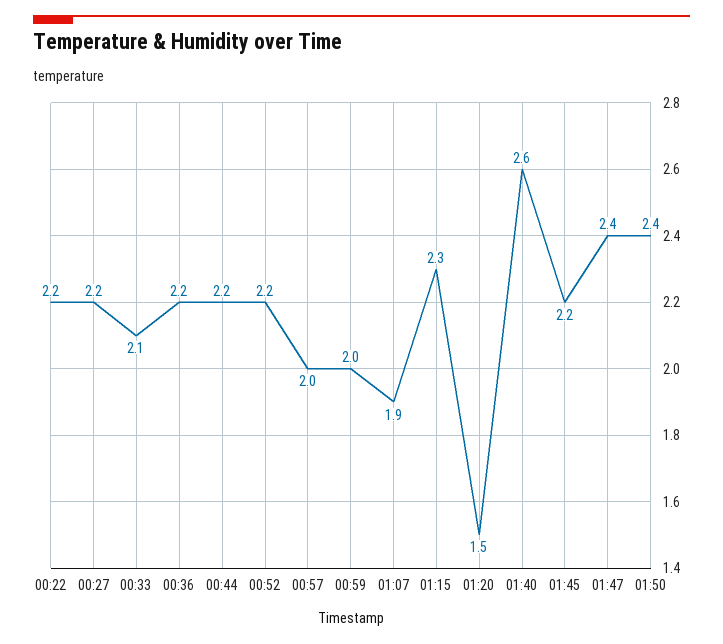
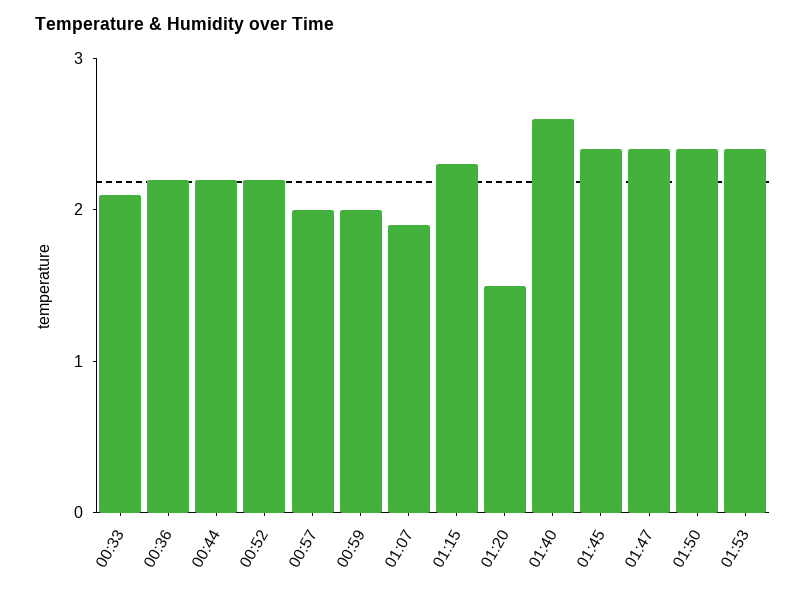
00:22: 2.2 -> none
00:27: 2.2 -> none
01:45: 2.2 -> 2.4
01:53: none -> 2.4

